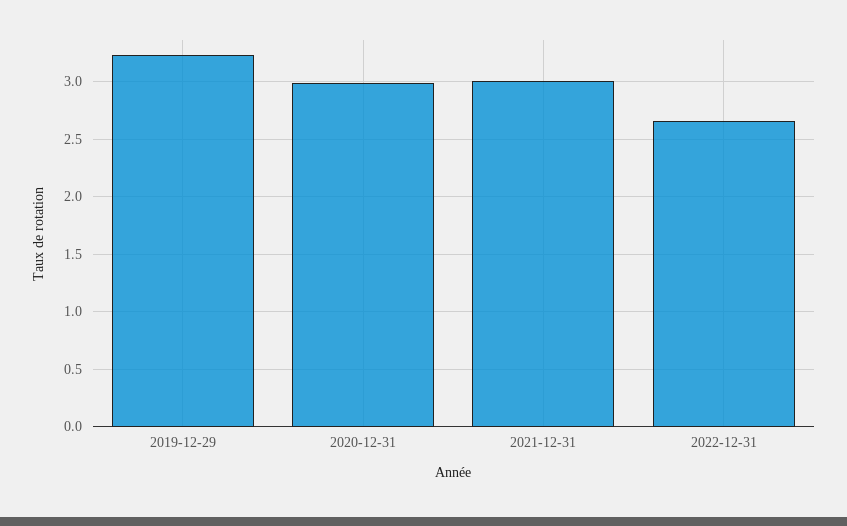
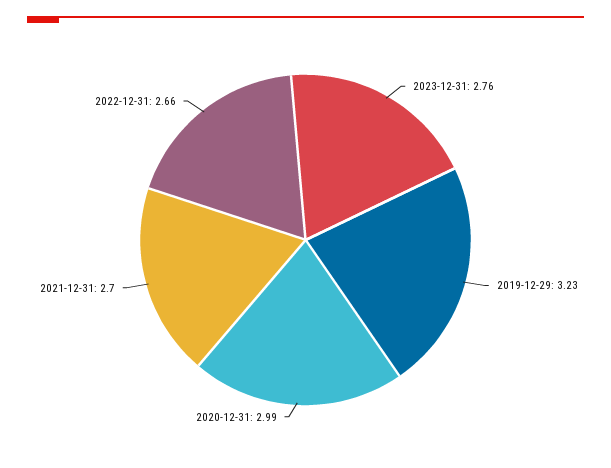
2021-12-31: 3 -> 2.7
2023-12-31: none -> 2.76

